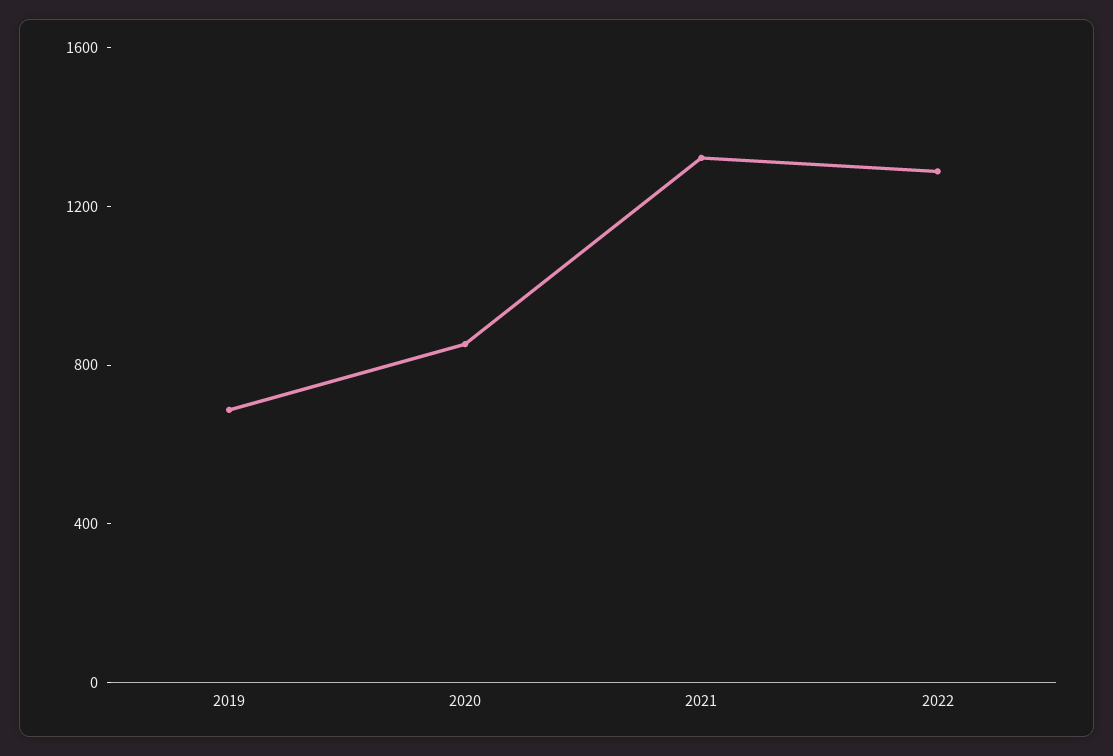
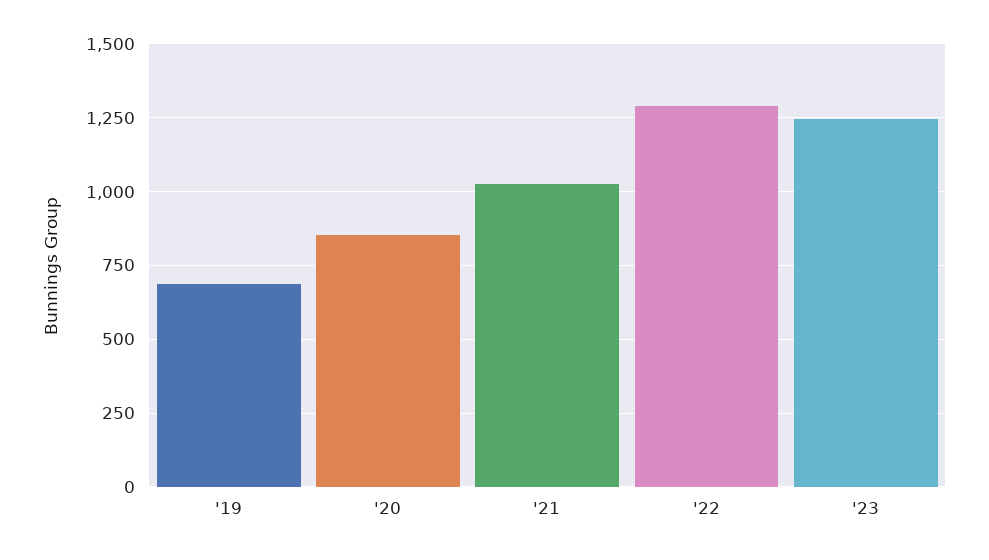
2021: 1300 -> 1025
'23: none -> 1250

